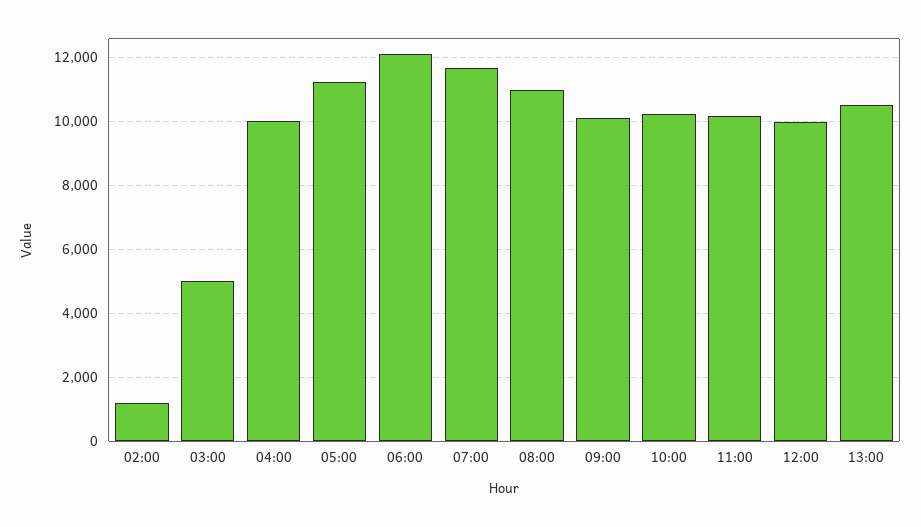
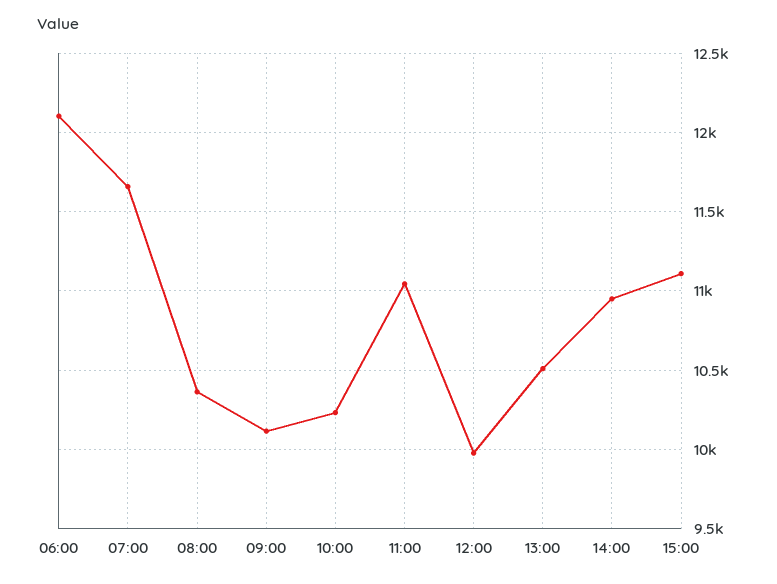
02:00: 1200 -> none
03:00: 5000 -> none
04:00: 10000 -> none
05:00: 11200 -> none
08:00: 11000 -> 10350
11:00: 10200 -> 11050
14:00: none -> 10950
15:00: none -> 11100

